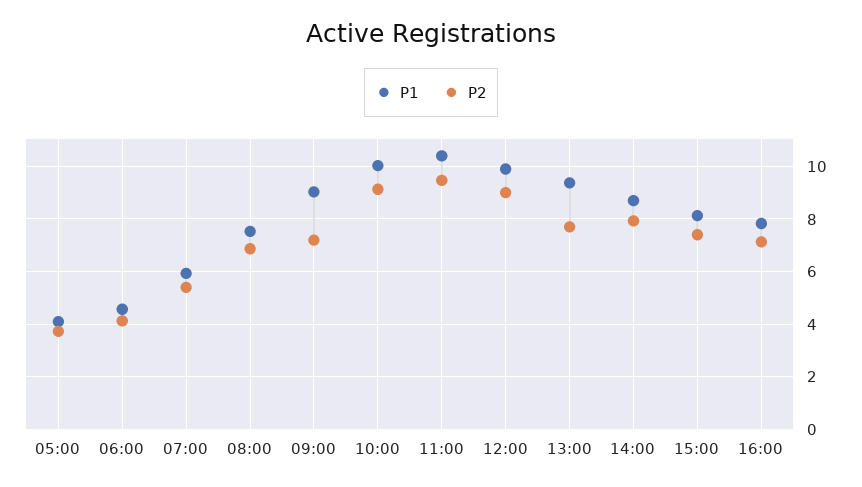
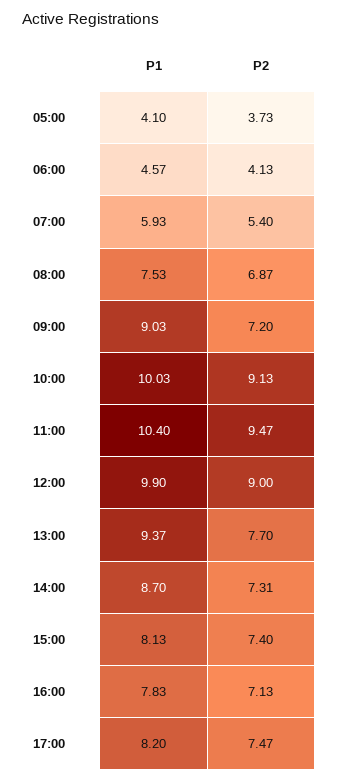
P2, 14:00: 8 -> 7.31
P1, 17:00: none -> 8.2
P2, 17:00: none -> 7.47

